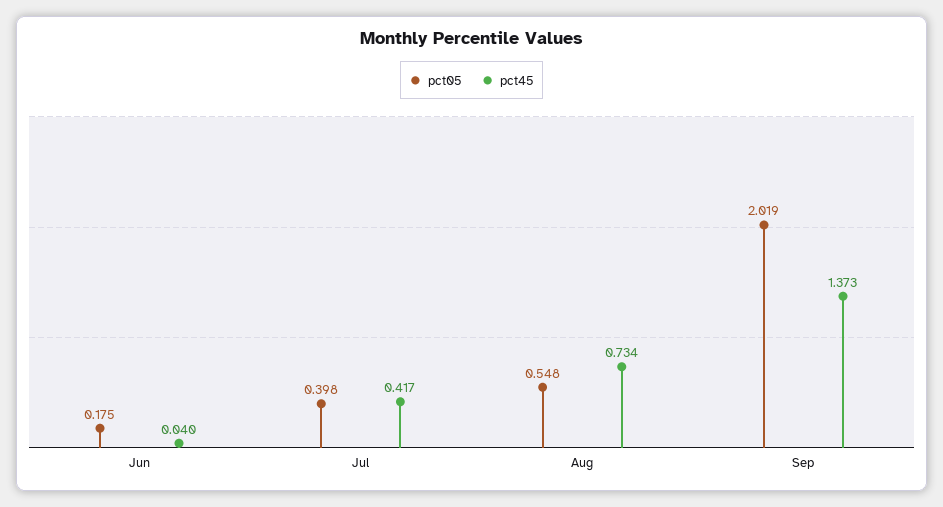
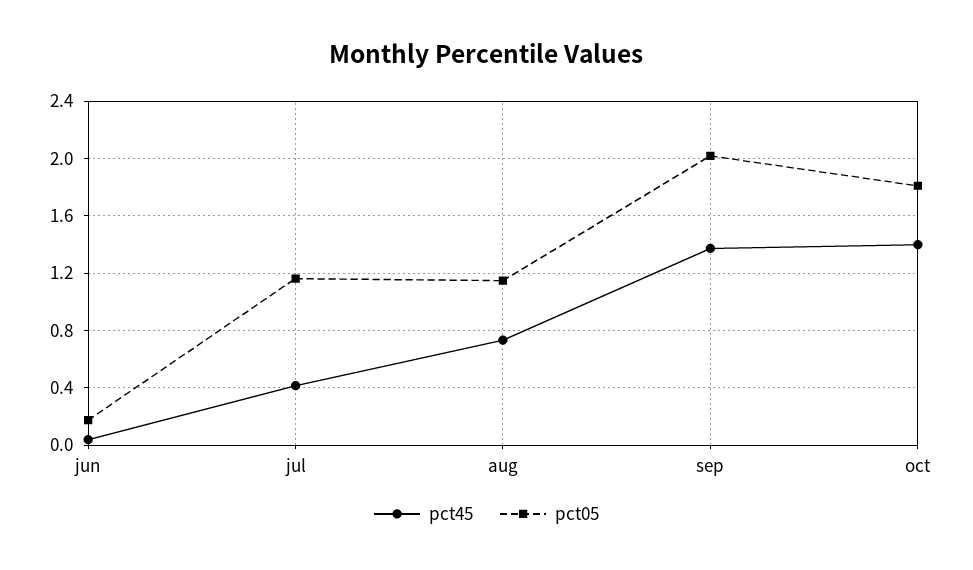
pct05, Jul: 0.398 -> 1.15
pct05, Aug: 0.548 -> 1.15
pct45, oct: none -> 1.4
pct05, oct: none -> 1.8

